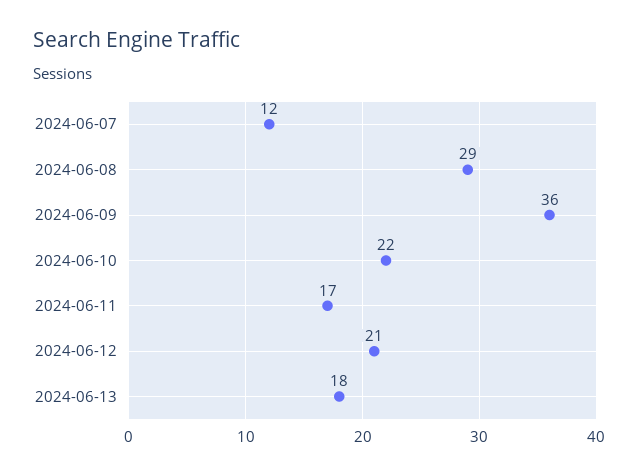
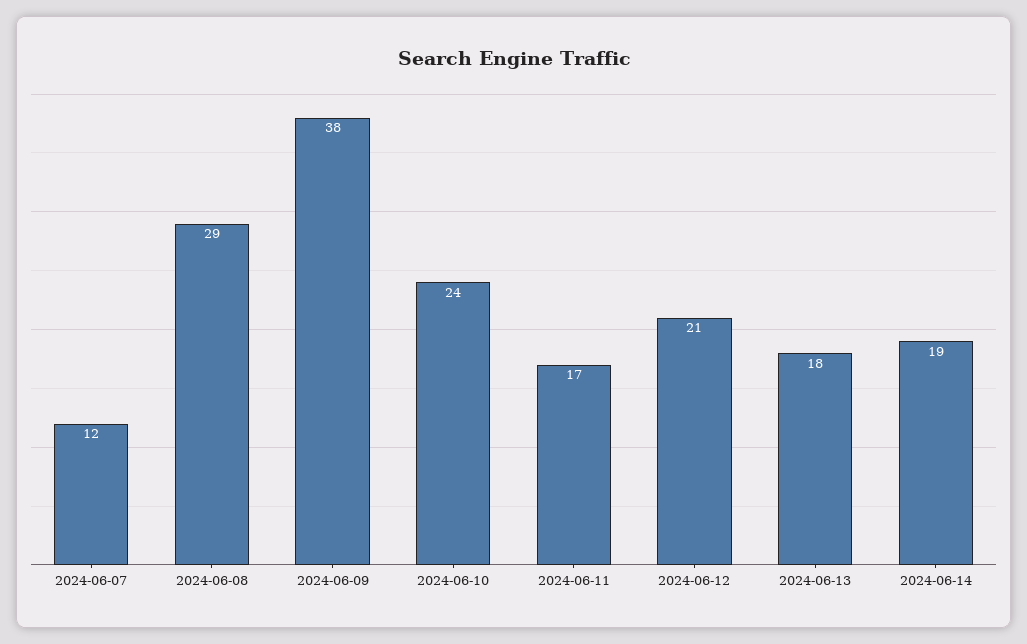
2024-06-09: 36 -> 38
2024-06-10: 22 -> 24
2024-06-14: none -> 19

